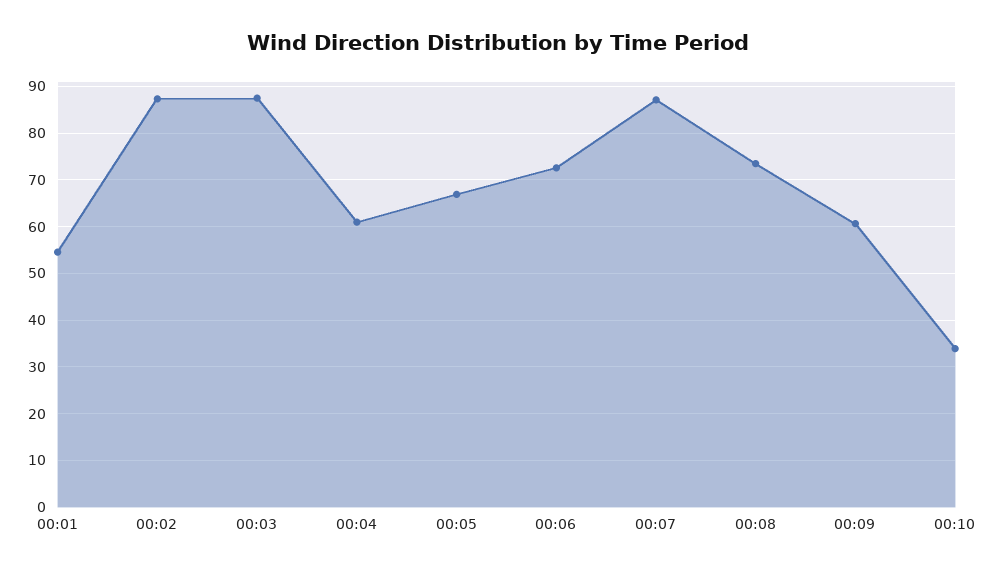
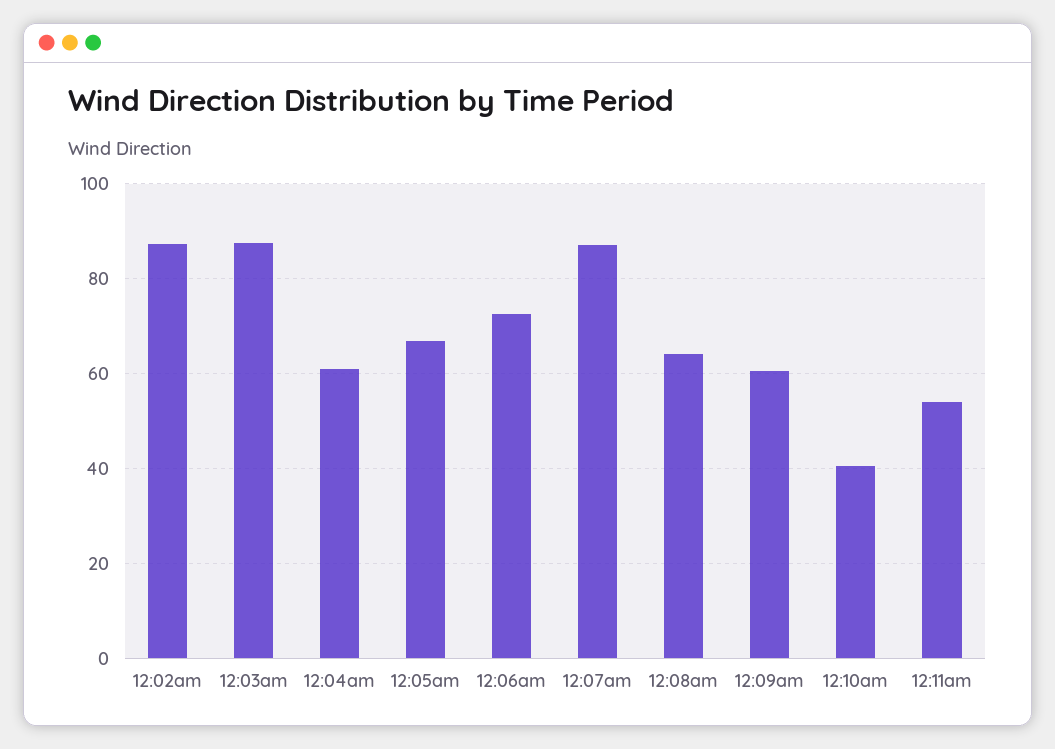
00:01: 54 -> none
00:08: 74 -> 64
00:10: 34 -> 40
12:11am: none -> 54

